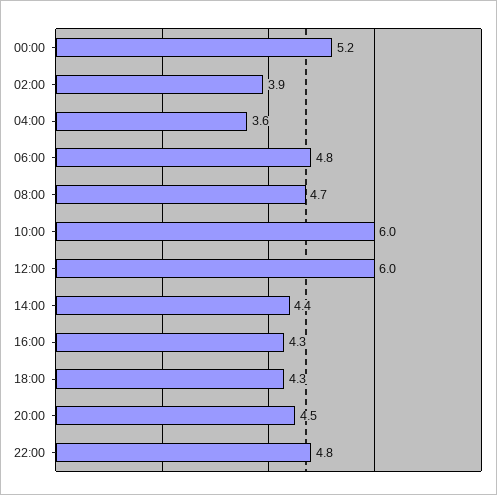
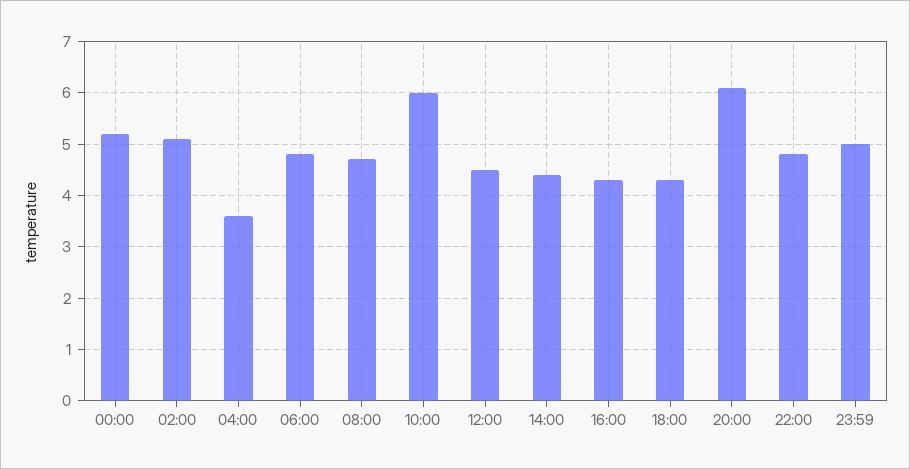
02:00: 3.9 -> 5
12:00: 6 -> 4.5
20:00: 4.5 -> 6
23:59: none -> 5

